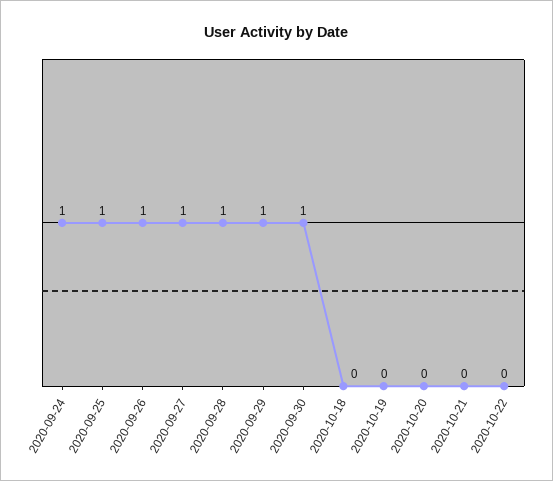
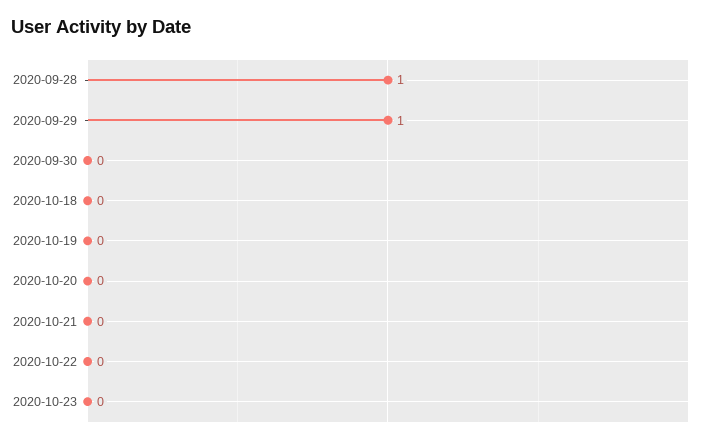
2020-09-24: 1 -> none
2020-09-25: 1 -> none
2020-09-26: 1 -> none
2020-09-27: 1 -> none
2020-09-30: 1 -> 0
2020-10-23: none -> 0

